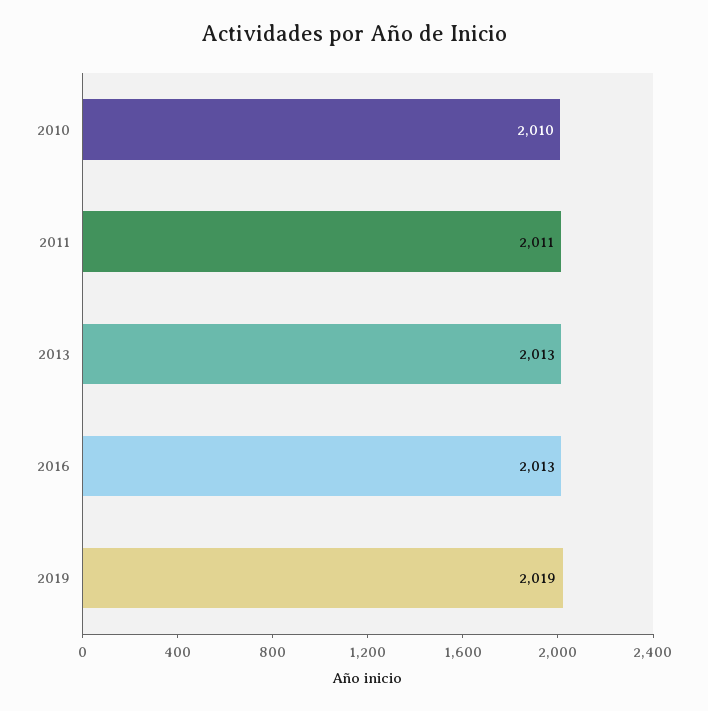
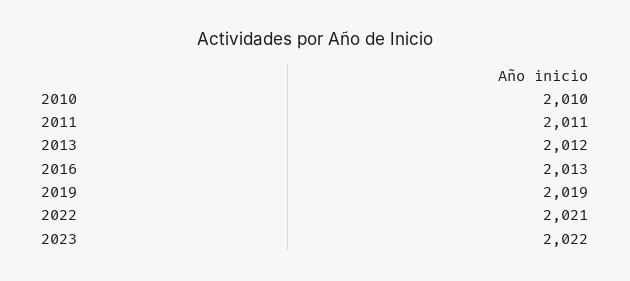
2013: 2013 -> 2012
2022: none -> 2021
2023: none -> 2022

